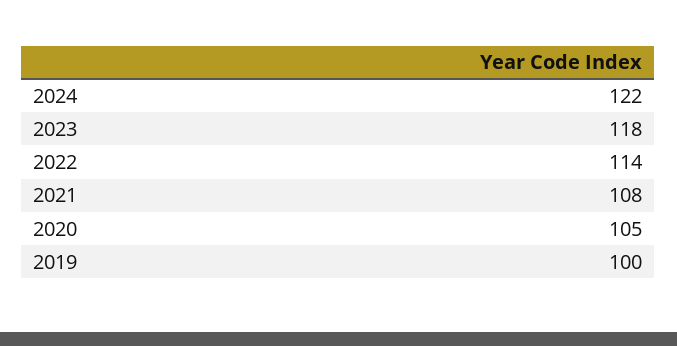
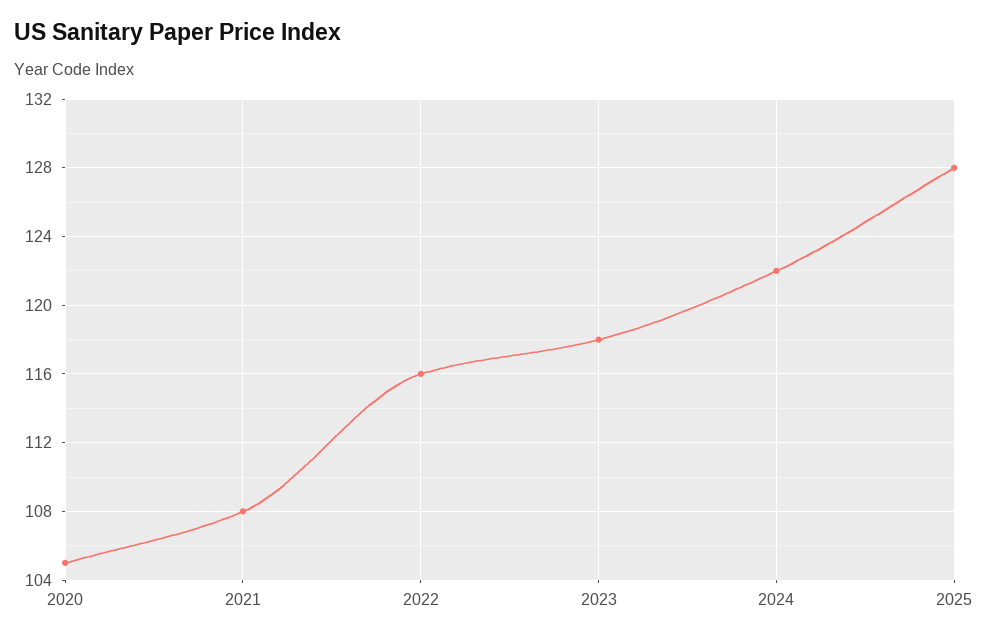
2022: 114 -> 116
2019: 100 -> none
2025: none -> 128

